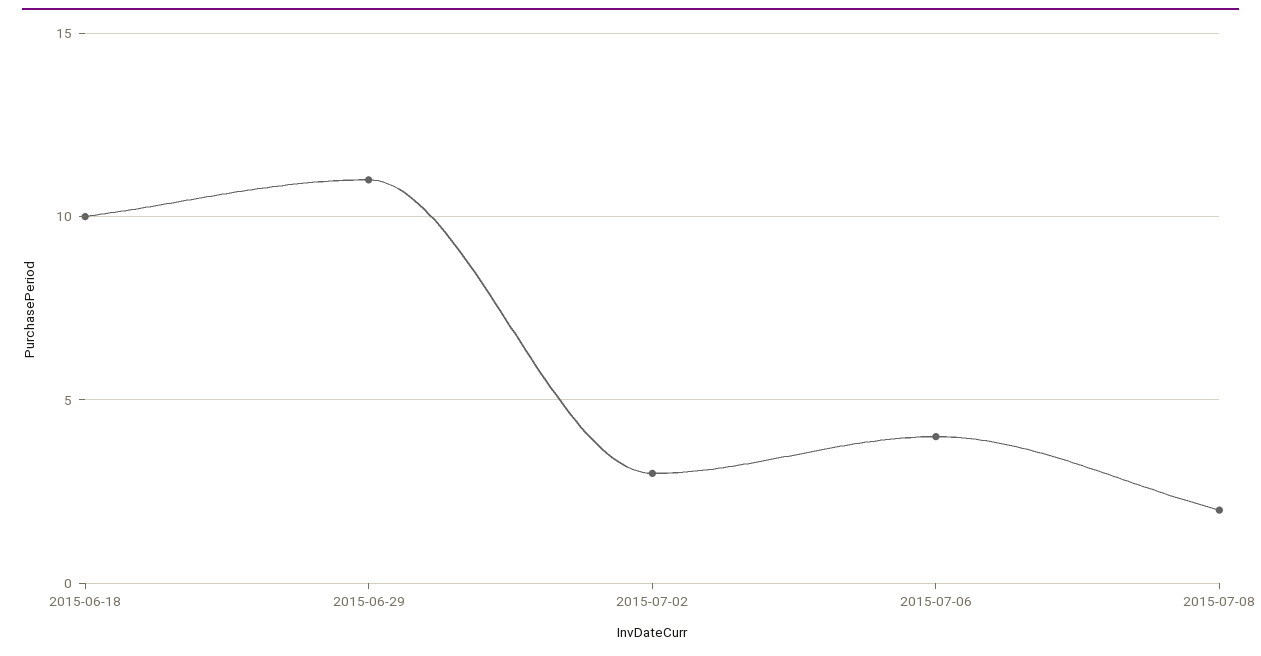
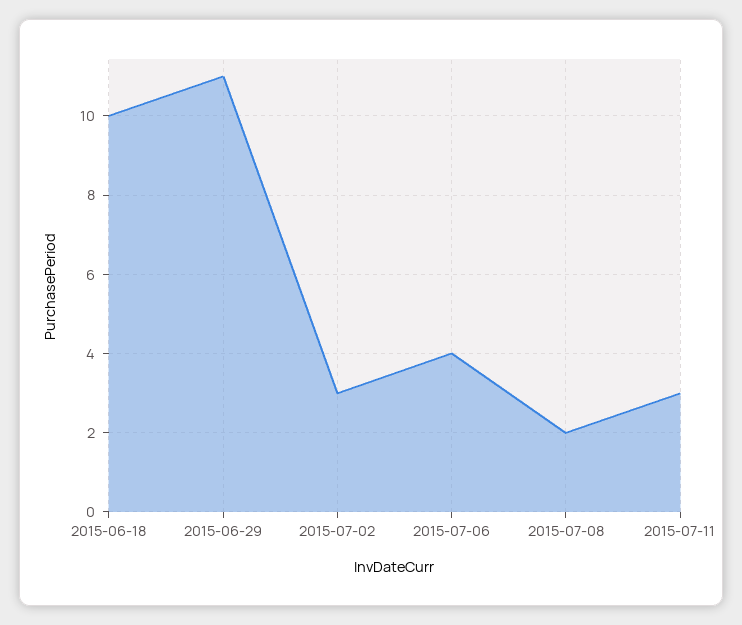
2015-07-11: none -> 3

